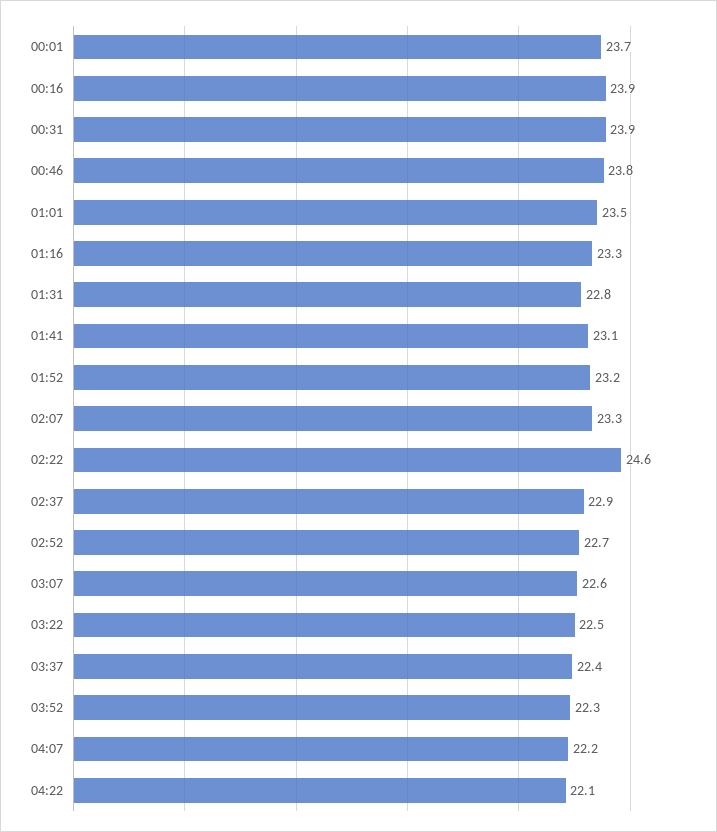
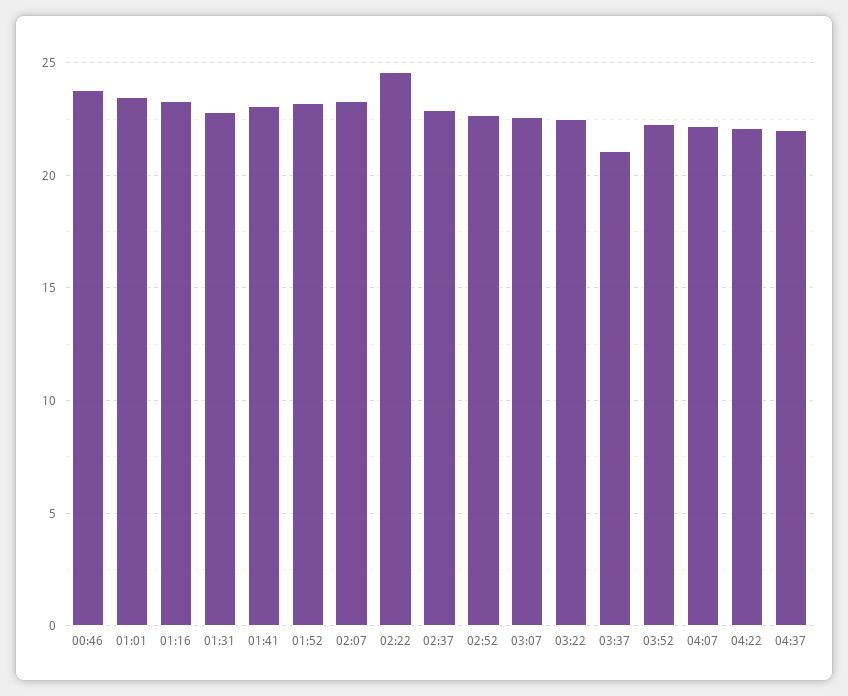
00:01: 23.7 -> none
00:16: 23.9 -> none
00:31: 23.9 -> none
03:37: 22.4 -> 21
04:37: none -> 22

